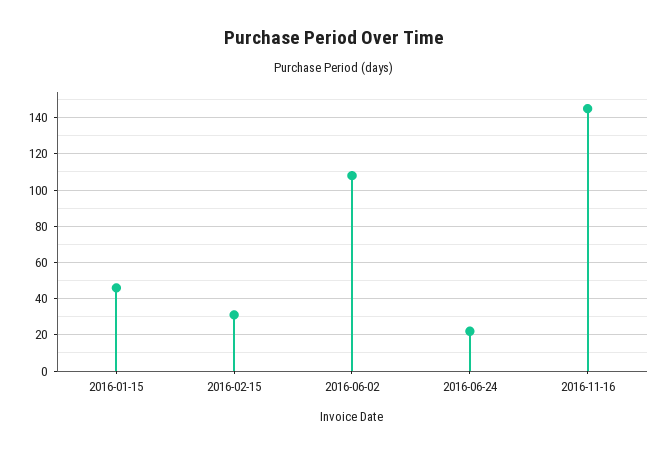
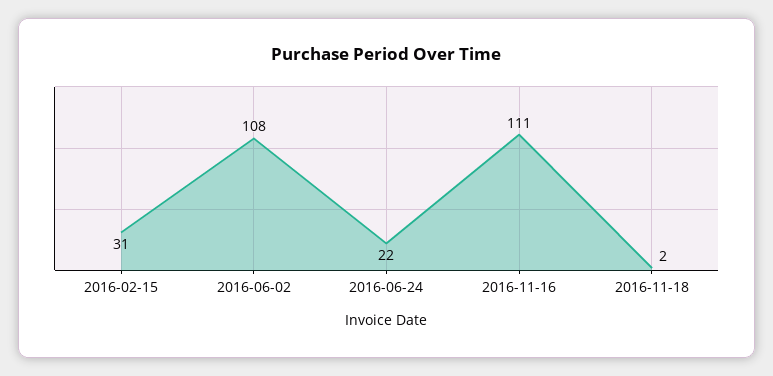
2016-01-15: 45 -> none
2016-11-16: 145 -> 111
2016-11-18: none -> 2

